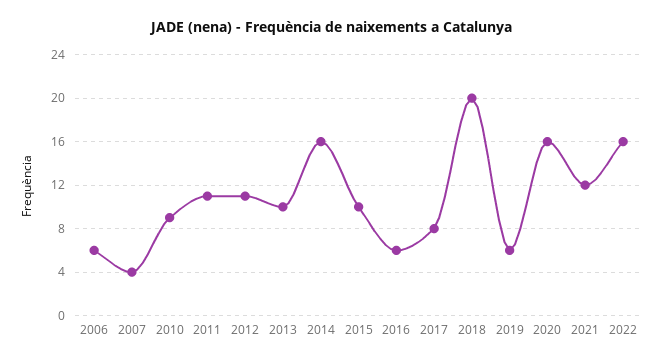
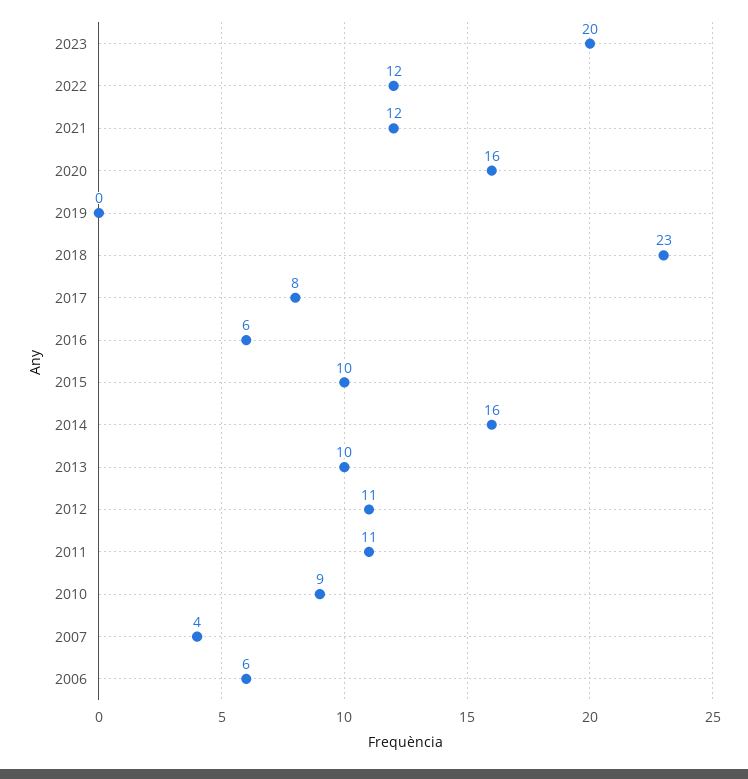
2018: 20 -> 23
2019: 6 -> 0
2022: 16 -> 12
2023: none -> 20

